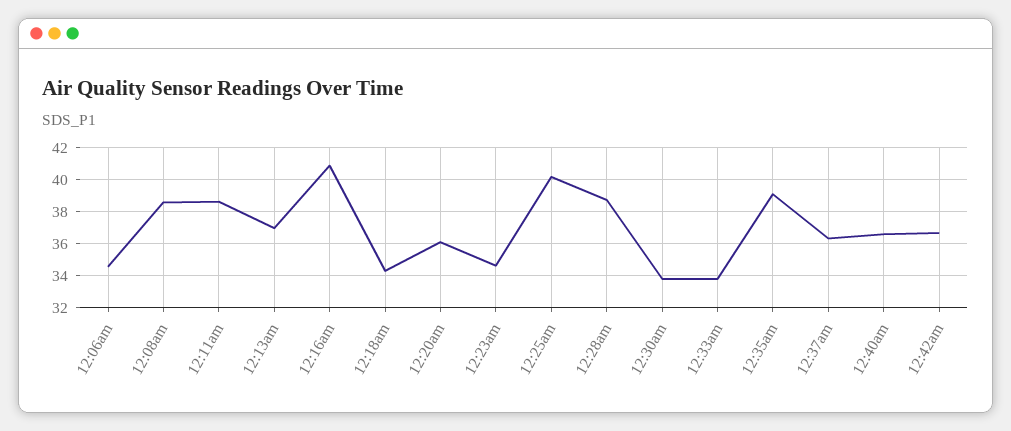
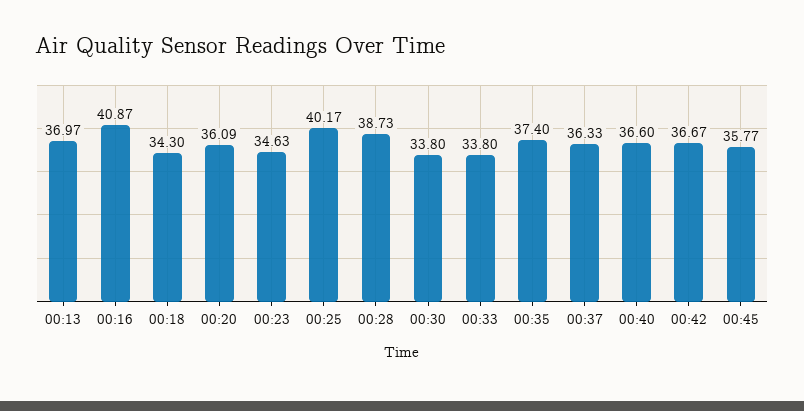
12:06am: 34.5 -> none
12:08am: 38.5 -> none
12:11am: 38.5 -> none
12:35am: 39 -> 37.4
00:45: none -> 35.77

